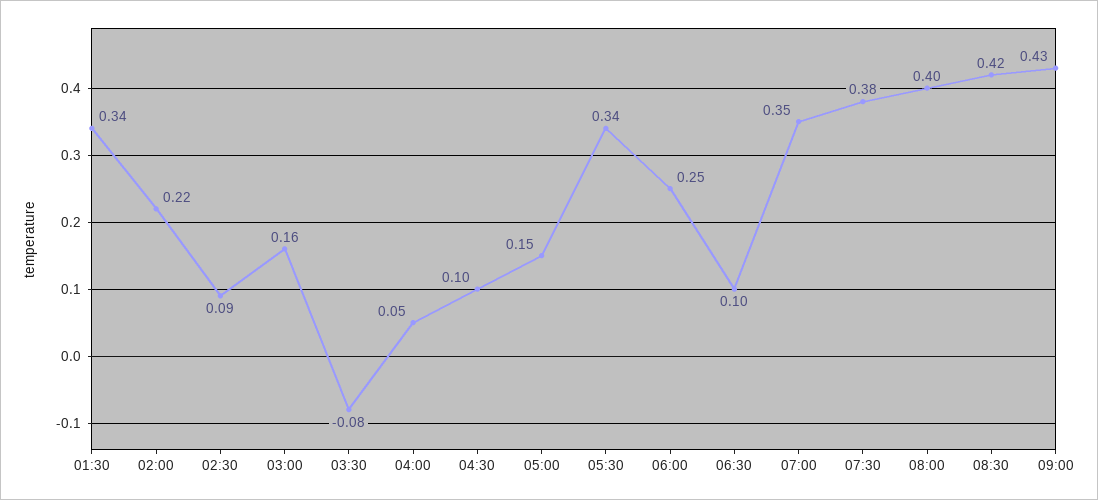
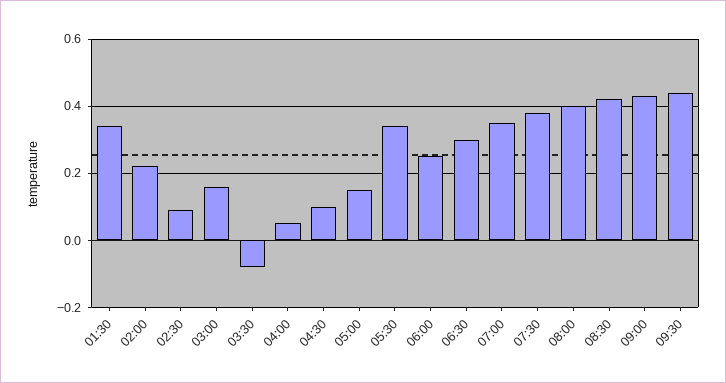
06:30: 0.1 -> 0.3
09:30: none -> 0.45

